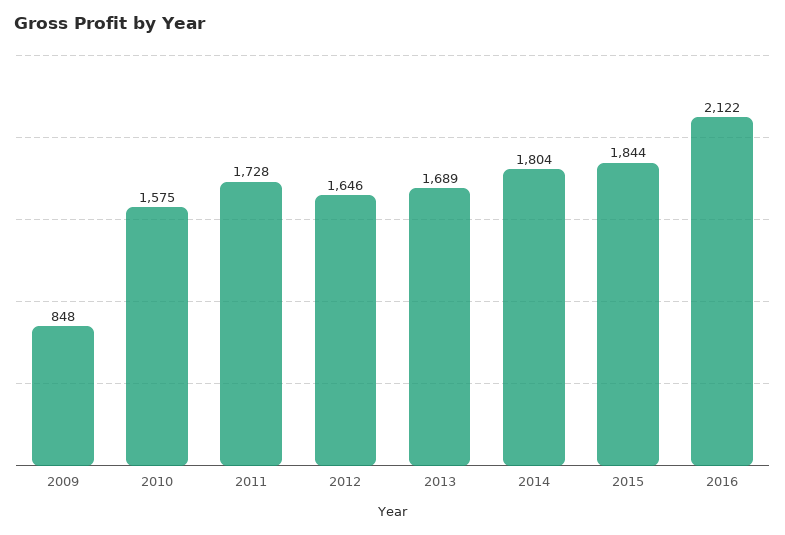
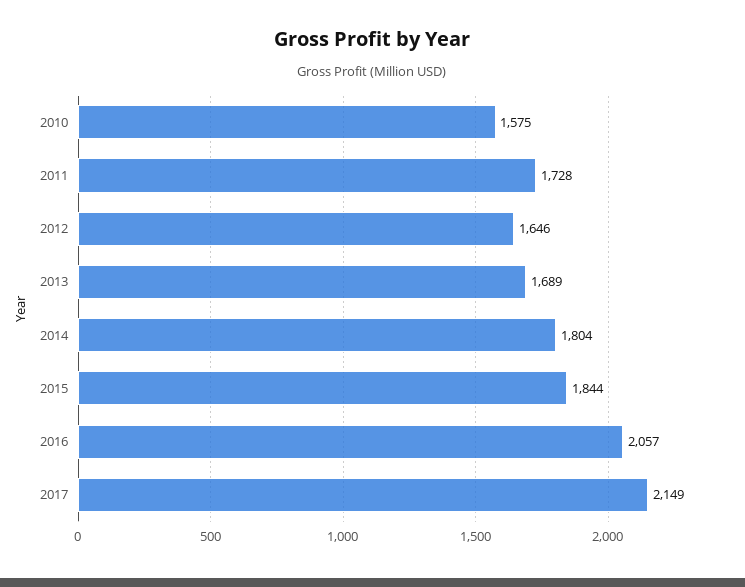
2009: 848 -> none
2016: 2122 -> 2057
2017: none -> 2149

